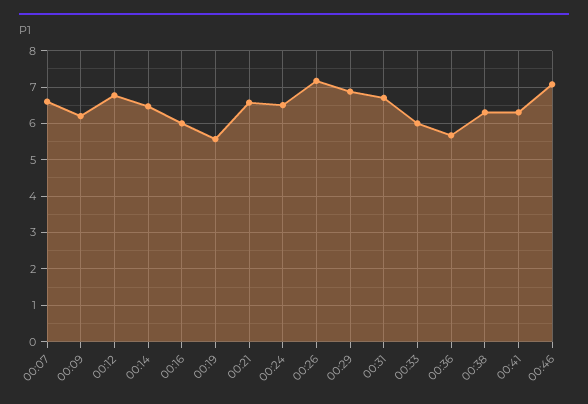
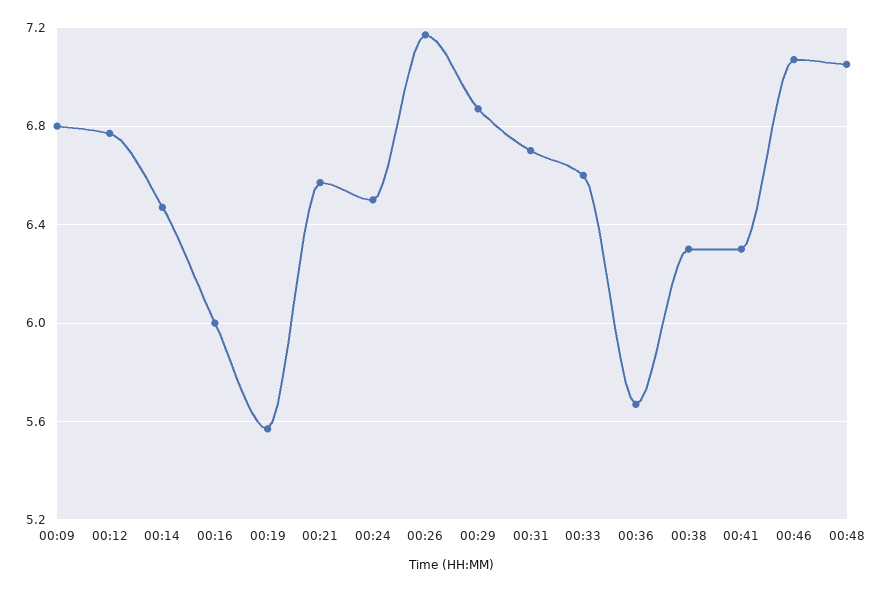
00:07: 6.6 -> none
00:09: 6.2 -> 6.8
00:33: 6 -> 6.6
00:48: none -> 7.05

